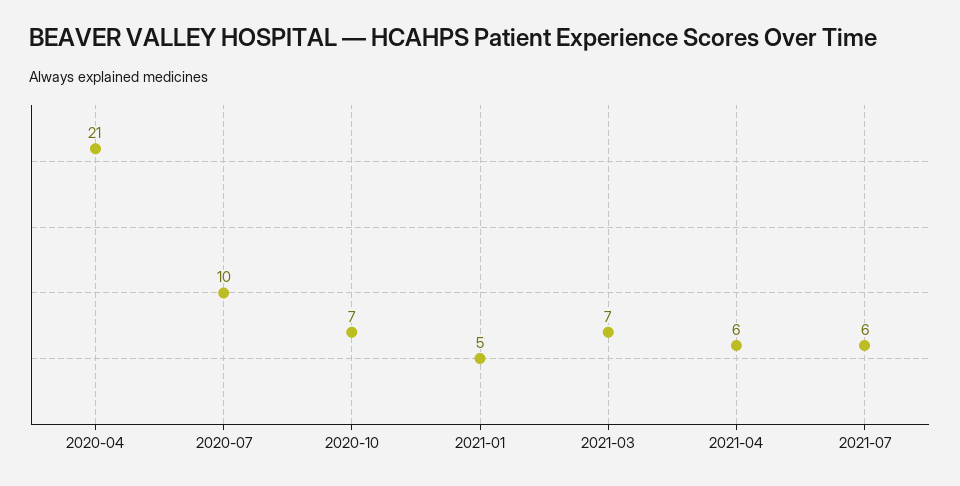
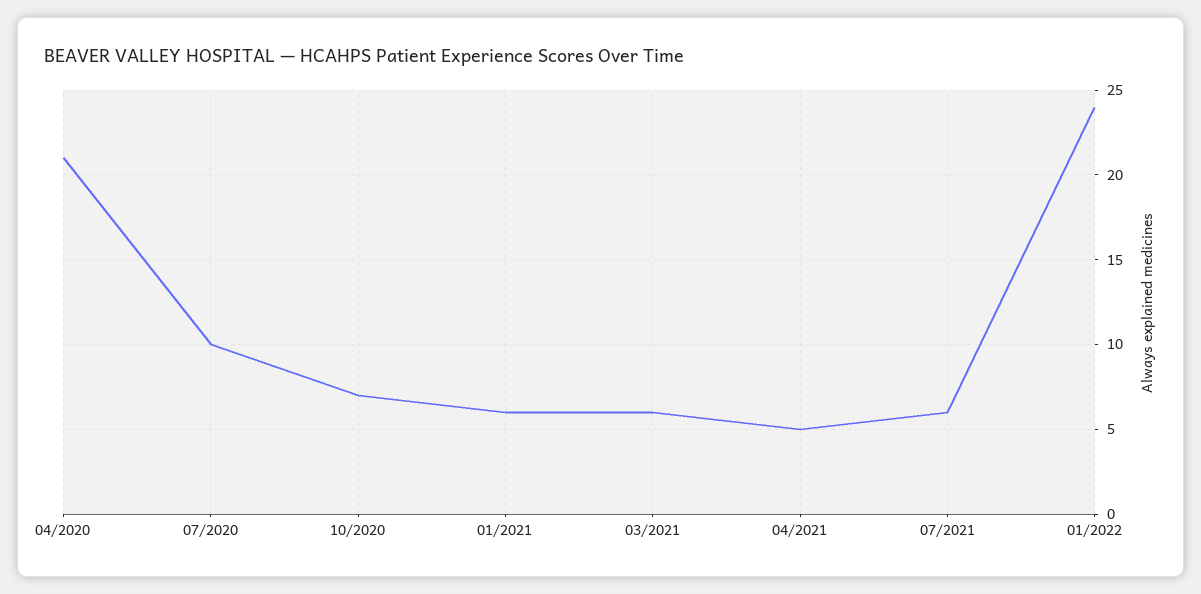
2021-01: 5 -> 6
2021-03: 7 -> 6
2021-04: 6 -> 5
01/2022: none -> 24

